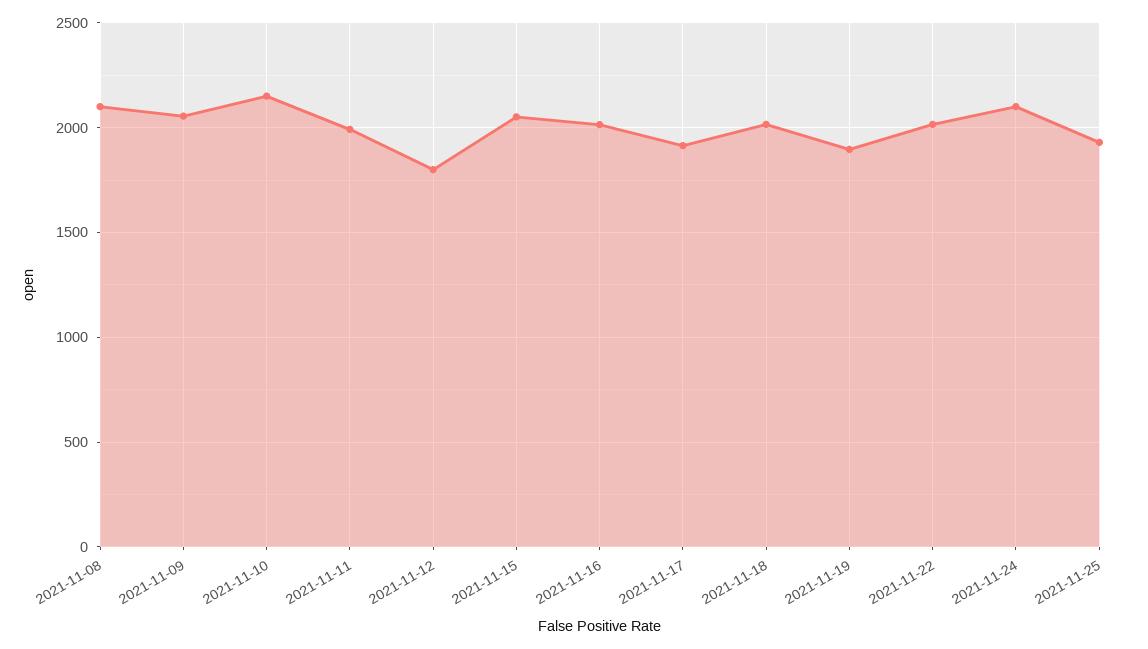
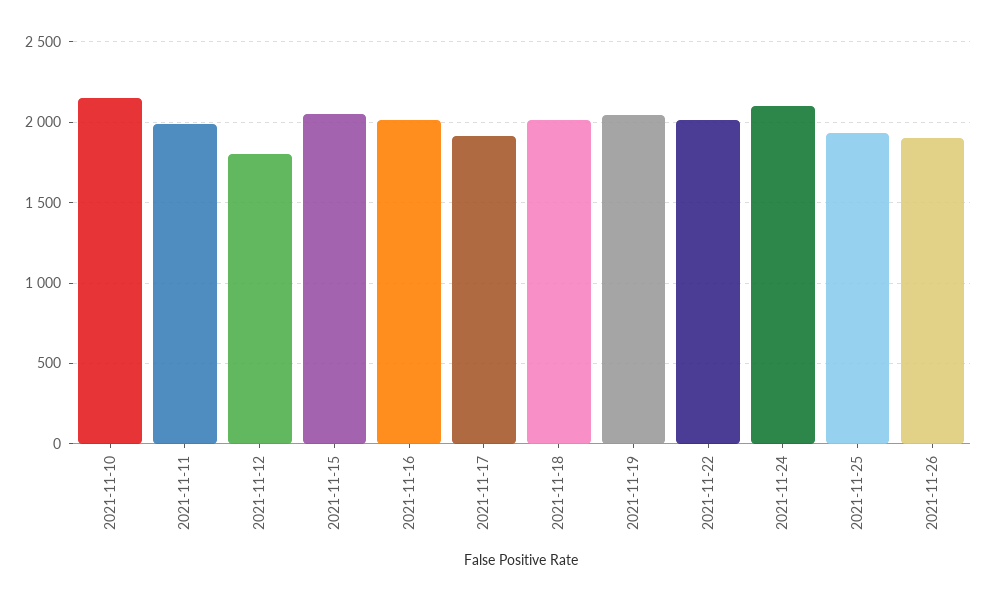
2021-11-08: 2100 -> none
2021-11-09: 2050 -> none
2021-11-19: 1900 -> 2050
2021-11-26: none -> 1900

